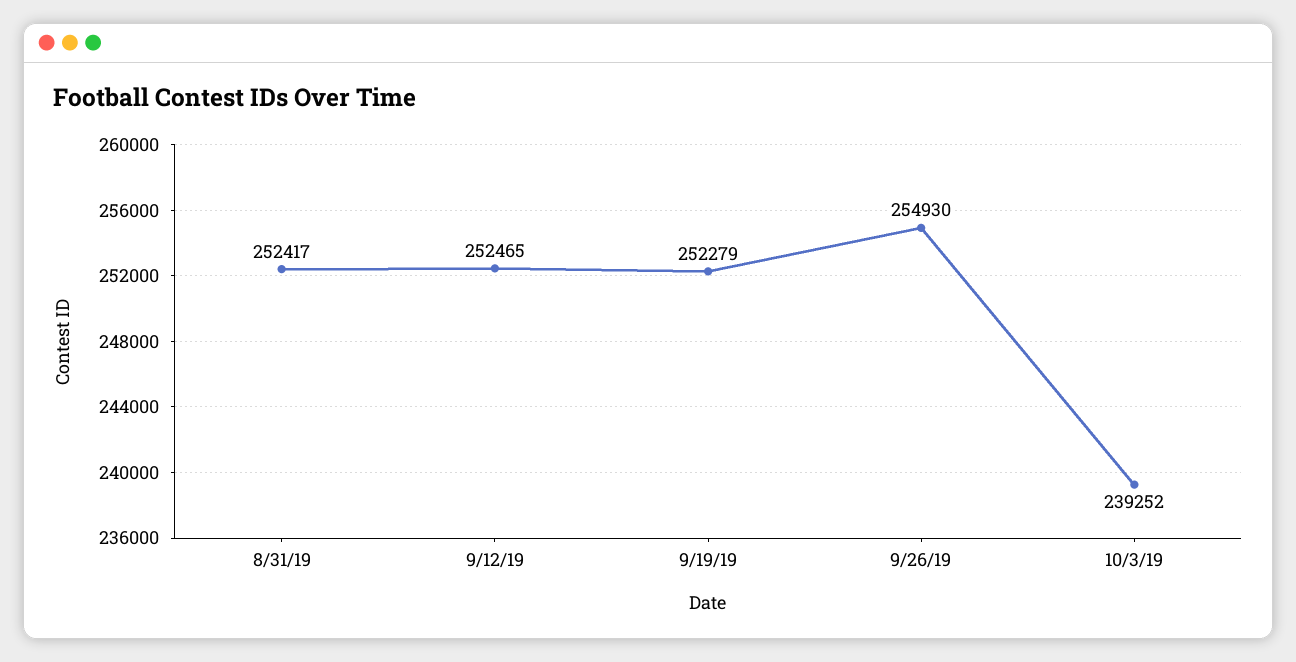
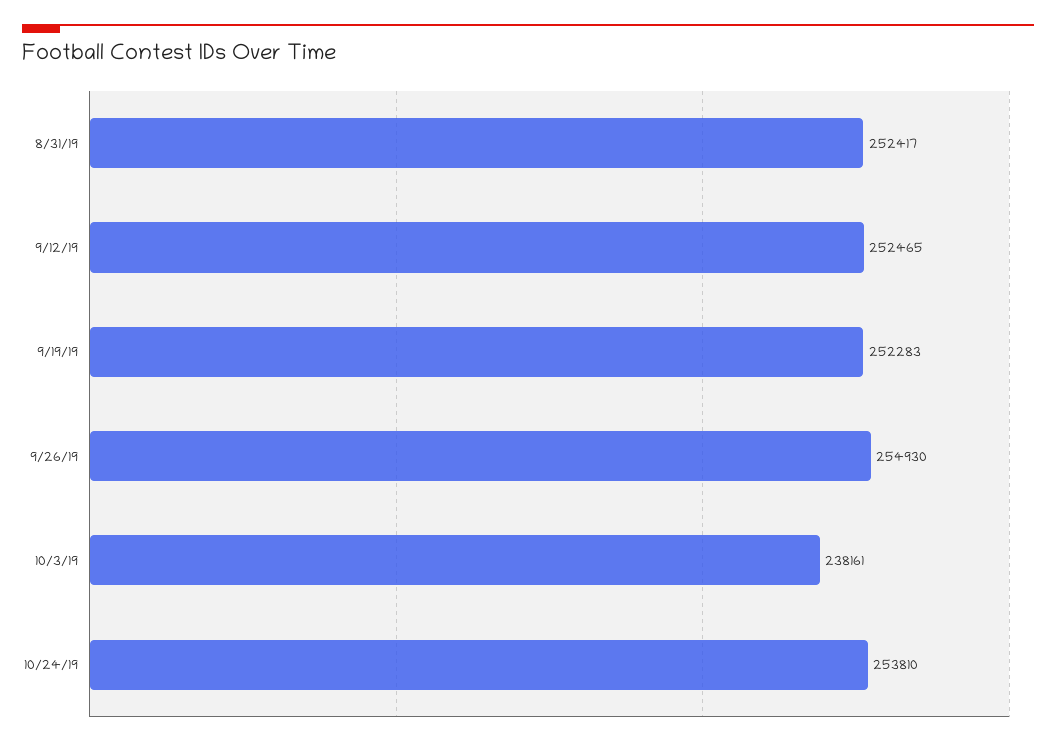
9/19/19: 252279 -> 252283
10/3/19: 239252 -> 238161
10/24/19: none -> 253810

